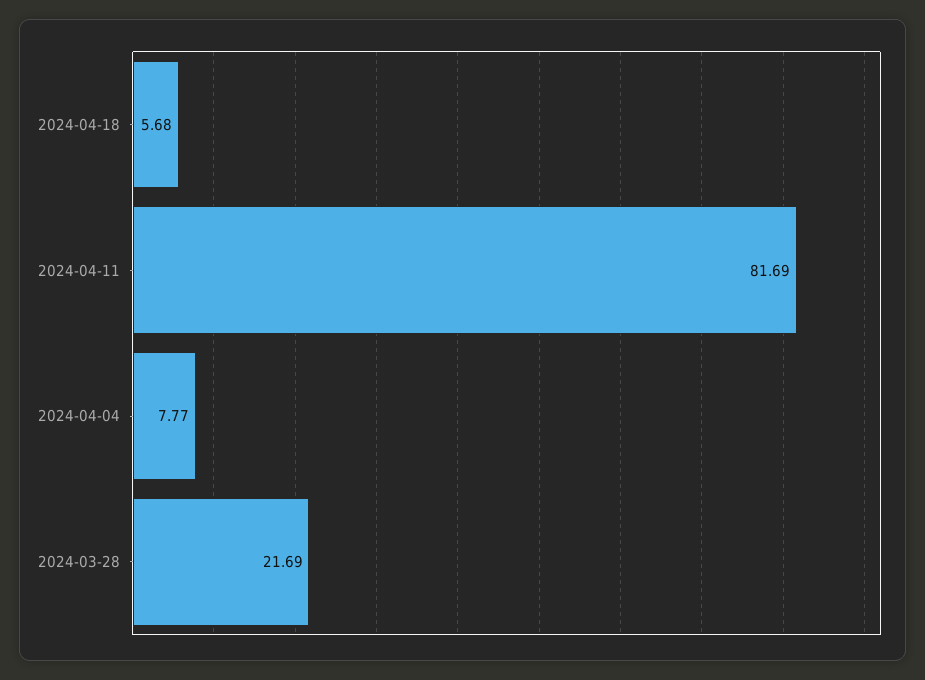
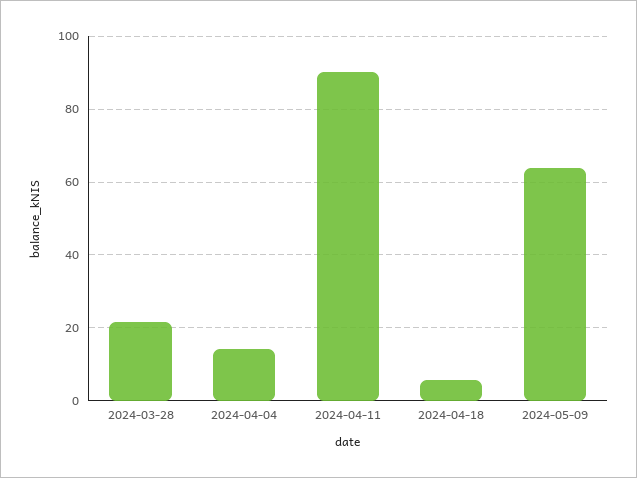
2024-04-11: 81.69 -> 90
2024-04-04: 7.77 -> 14
2024-05-09: none -> 64

